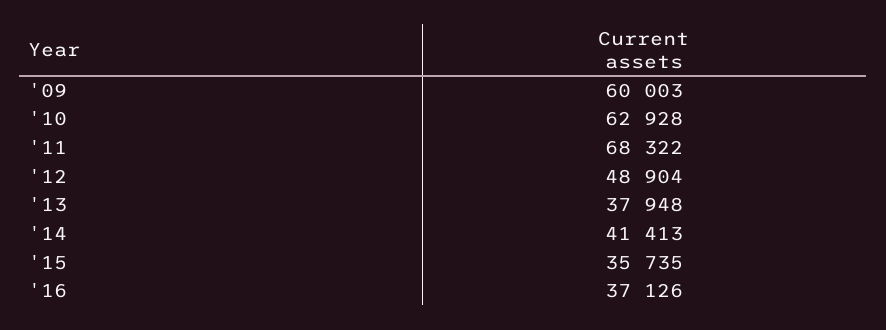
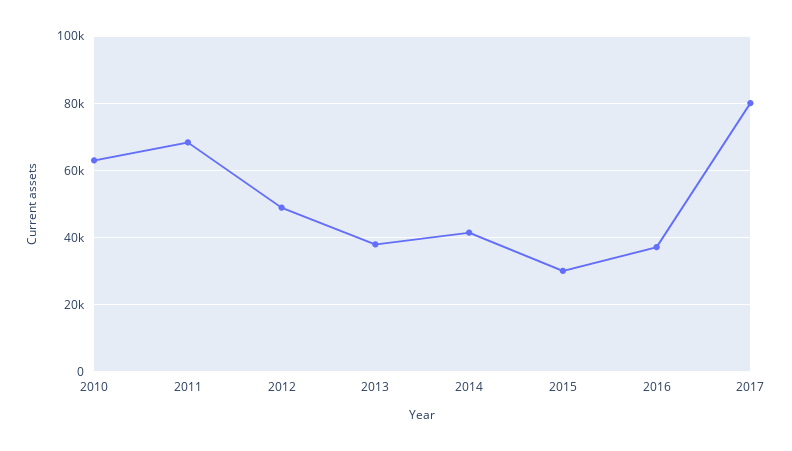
'09: 60003 -> none
'15: 35735 -> 30000
2017: none -> 80000

